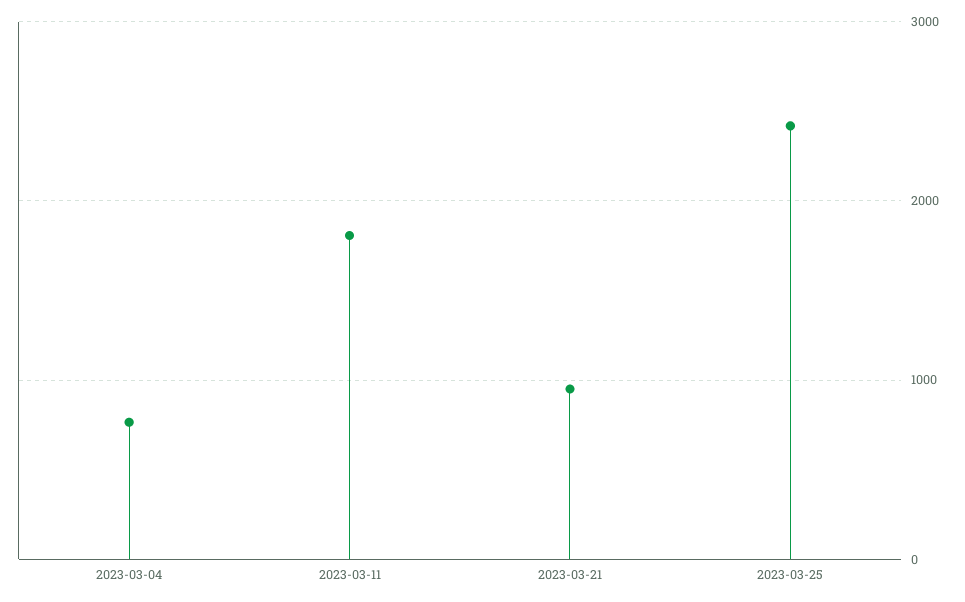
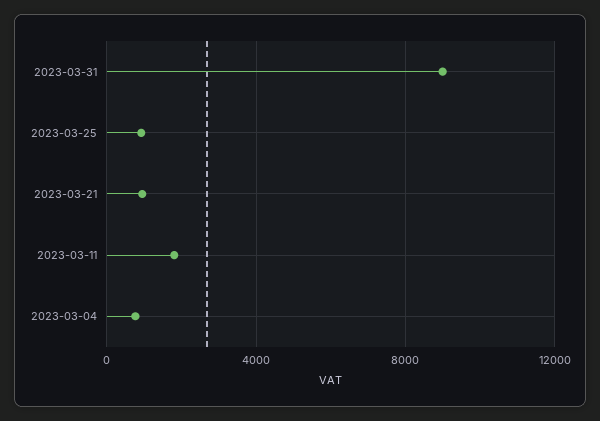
2023-03-25: 2400 -> 1000
2023-03-31: none -> 9000

